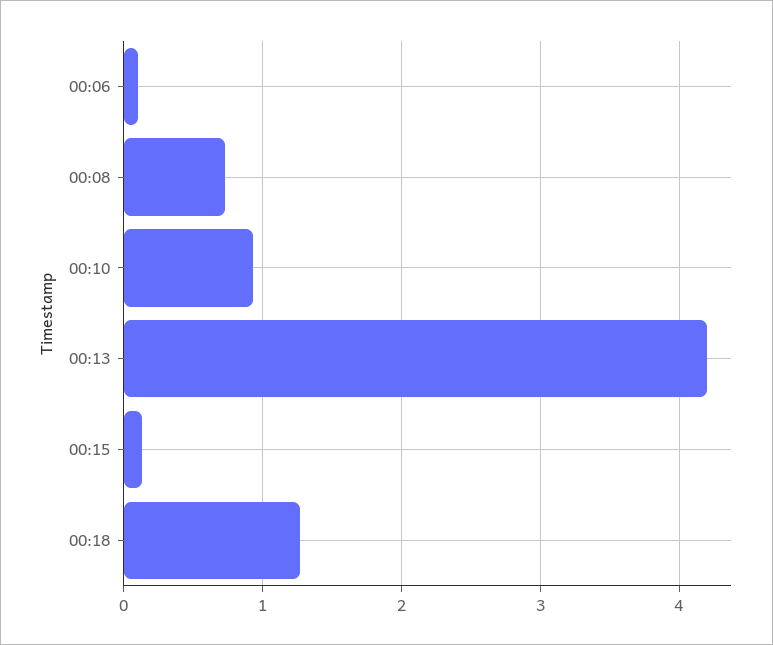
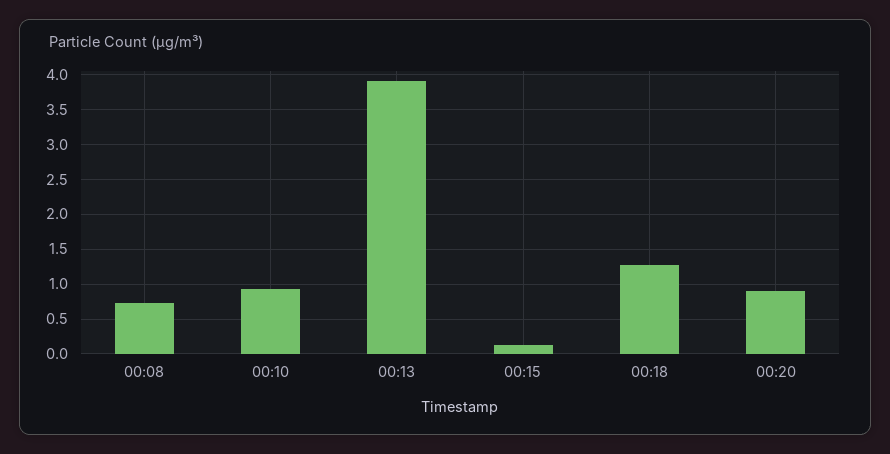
00:06: 0.1 -> none
00:13: 4.2 -> 3.9
00:20: none -> 0.9

